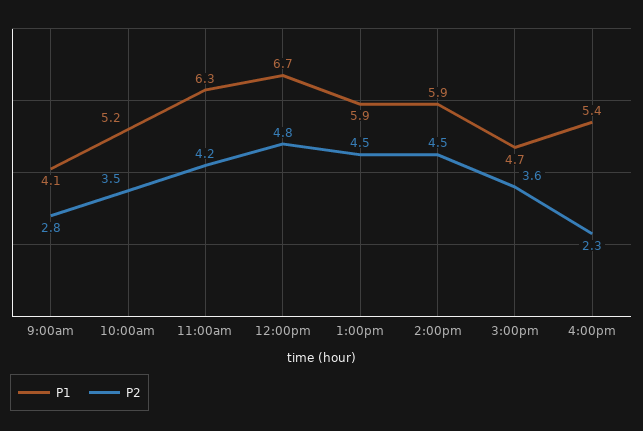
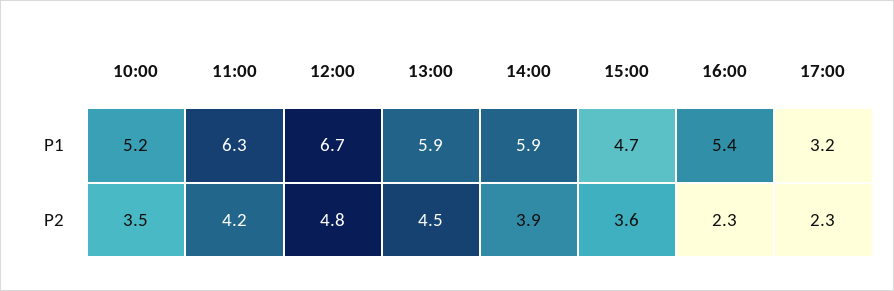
P1, 9:00am: 4.1 -> none
P2, 9:00am: 2.8 -> none
P2, 2:00pm: 4.5 -> 3.9
P1, 17:00: none -> 3.2
P2, 17:00: none -> 2.3

